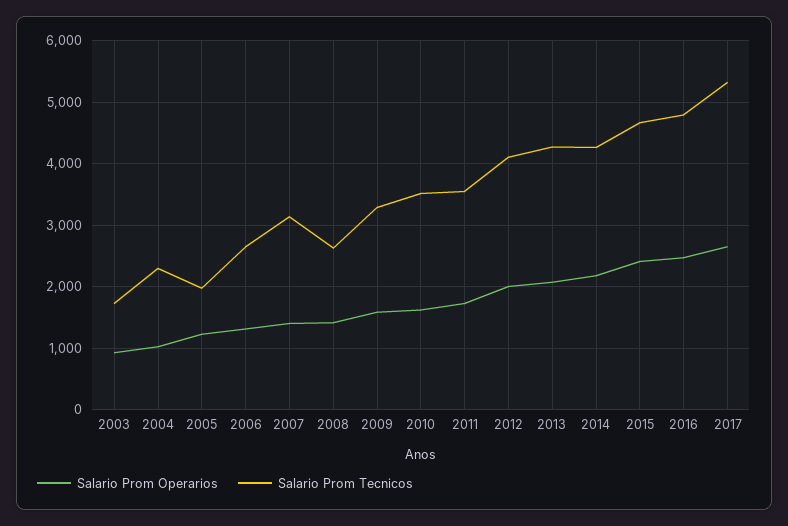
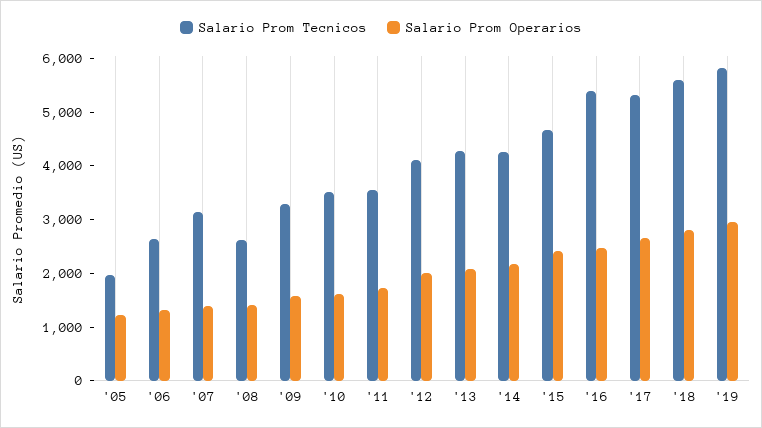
Salario Prom Operarios, 2003: 900 -> none
Salario Prom Tecnicos, 2003: 1700 -> none
Salario Prom Operarios, 2004: 1000 -> none
Salario Prom Tecnicos, 2004: 2300 -> none
Salario Prom Tecnicos, 2016: 4800 -> 5400
Salario Prom Tecnicos, '18: none -> 5600
Salario Prom Operarios, '18: none -> 2800
Salario Prom Tecnicos, '19: none -> 5800
Salario Prom Operarios, '19: none -> 3000

